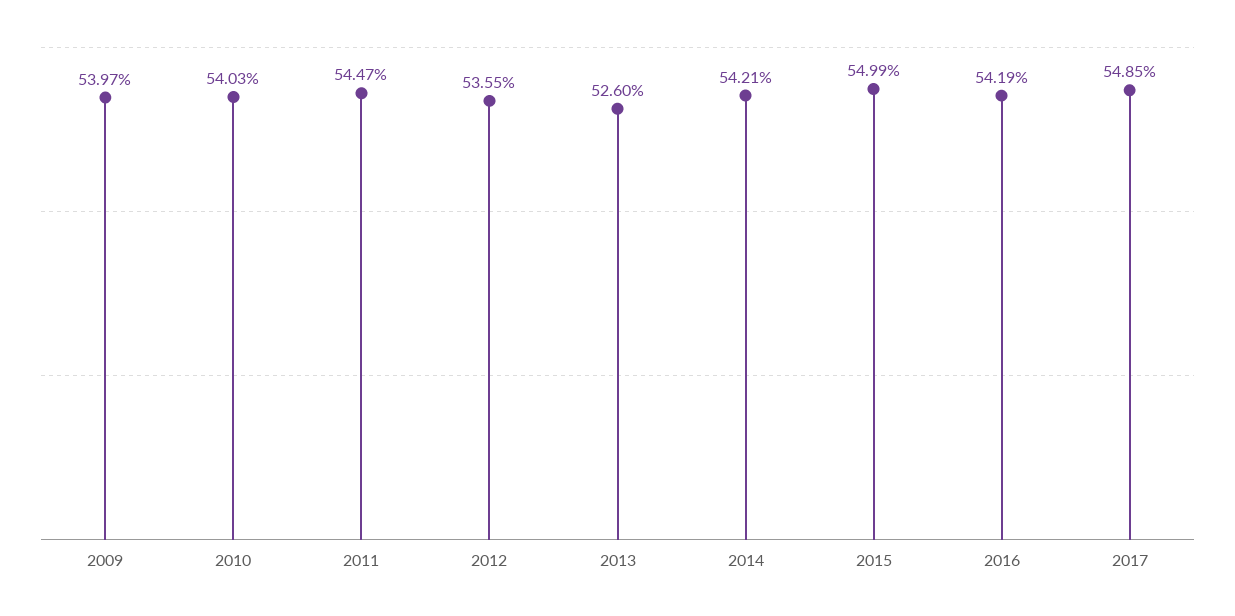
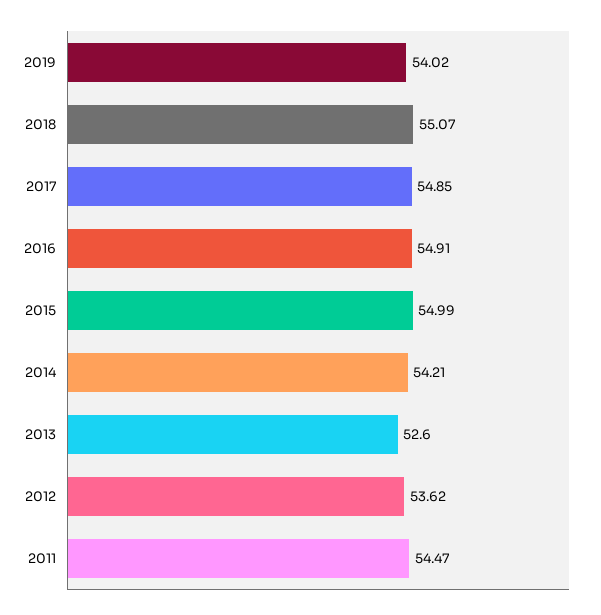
2009: 53.97 -> none
2010: 54.03 -> none
2012: 53.55 -> 53.62
2016: 54.19 -> 54.91
2019: none -> 54.02
2018: none -> 55.07

